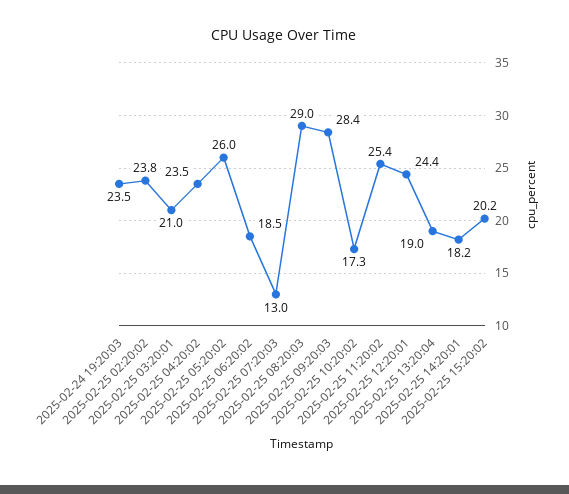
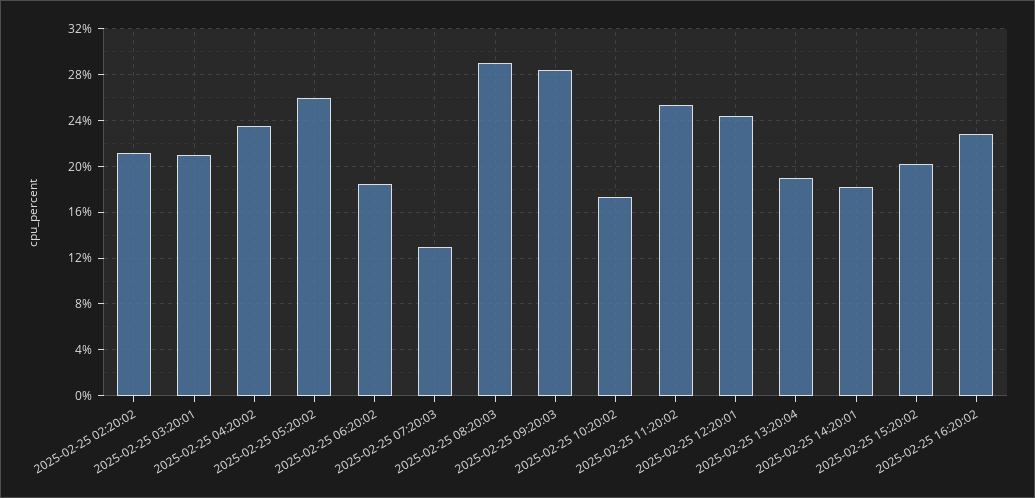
2025-02-24 19:20:03: 23.5 -> none
2025-02-25 02:20:02: 23.8 -> 21
2025-02-25 16:20:02: none -> 23

